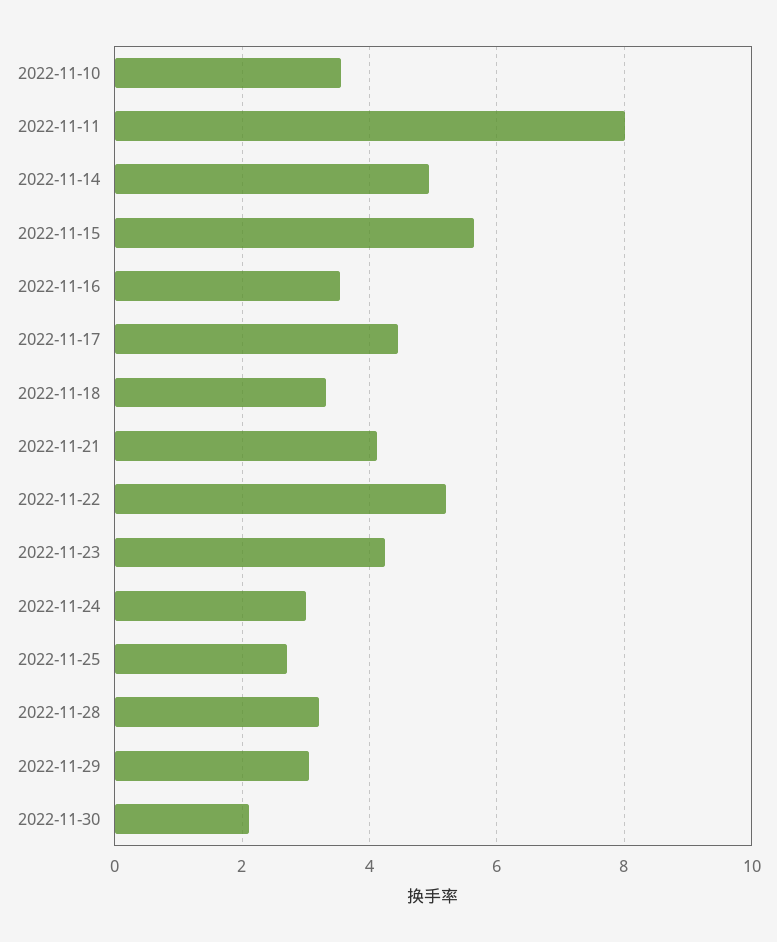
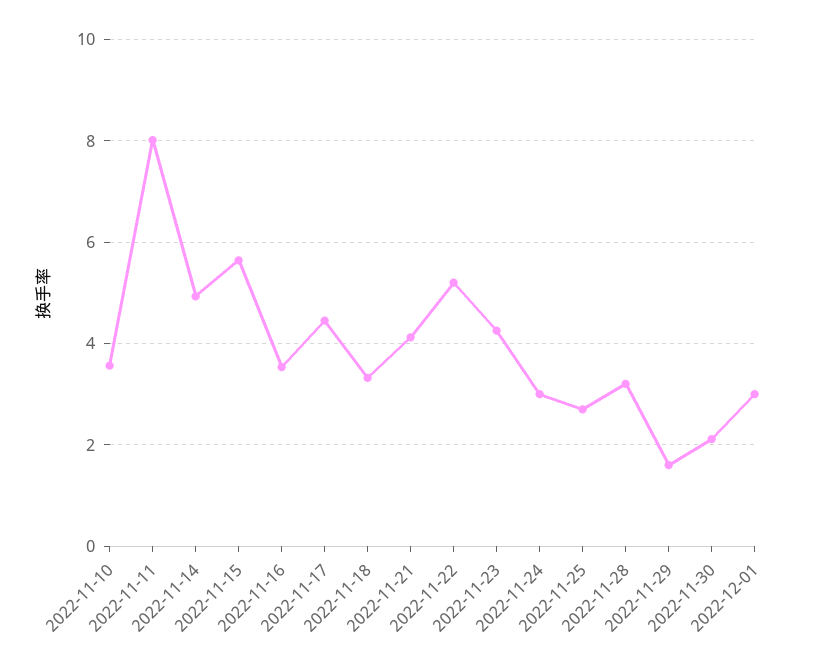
2022-11-29: 3 -> 1.6
2022-12-01: none -> 3

